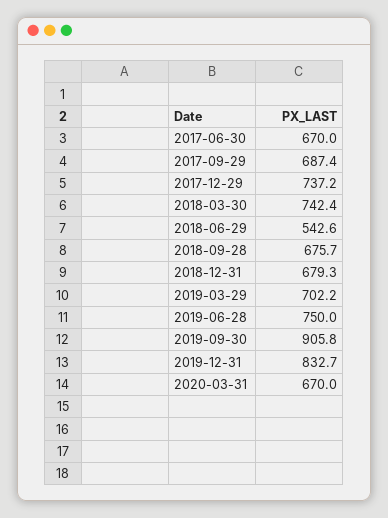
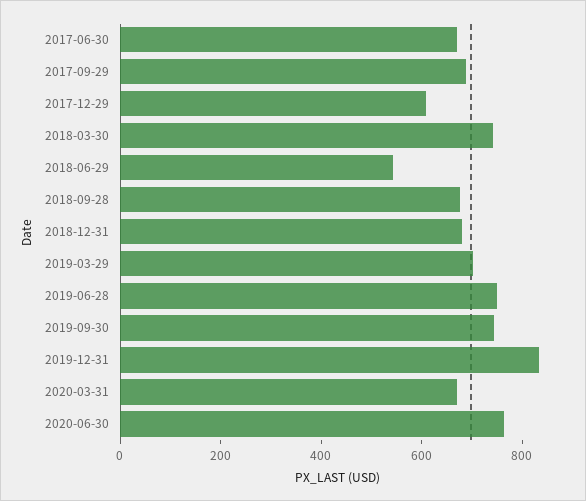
2017-12-29: 737.2 -> 600
2019-09-30: 905.8 -> 750
2020-06-30: none -> 750

